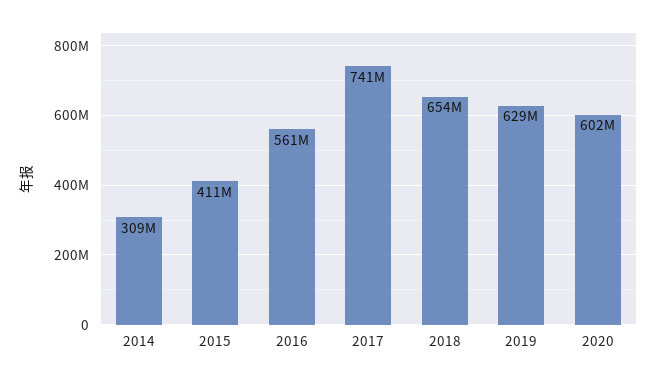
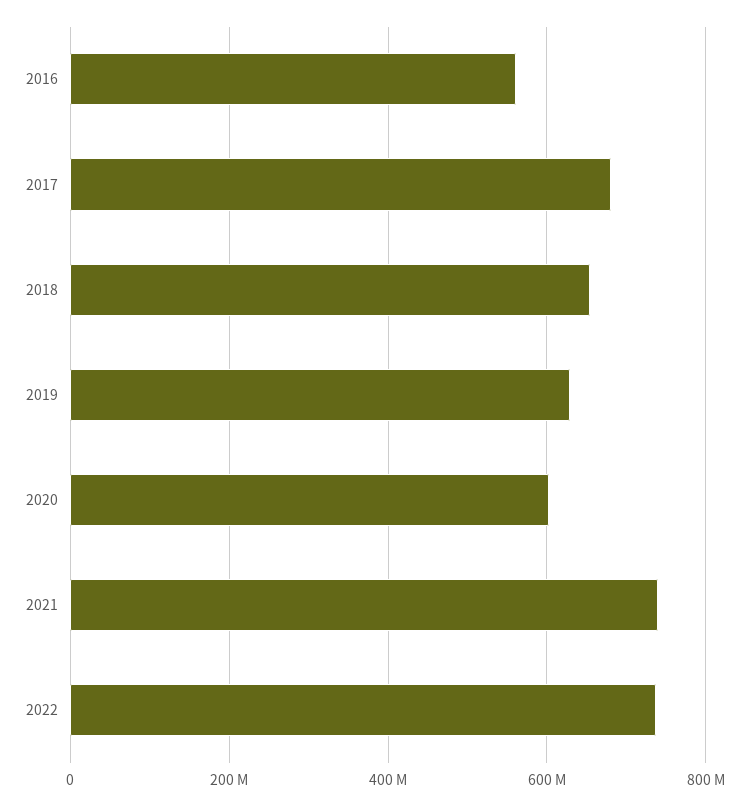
2014: 309000000 -> none
2015: 411000000 -> none
2017: 741000000 -> 680000000
2021: none -> 740000000
2022: none -> 740000000

